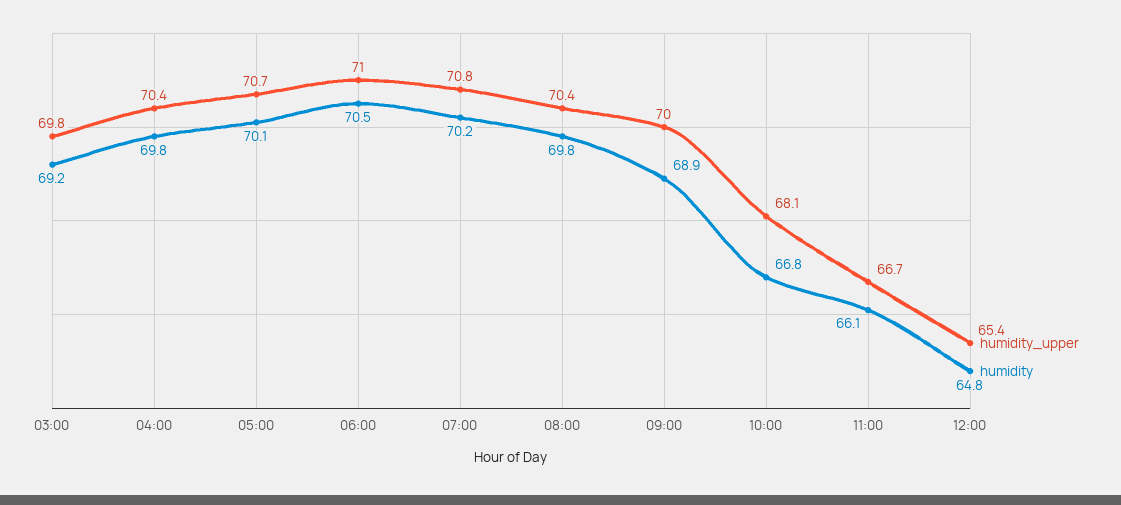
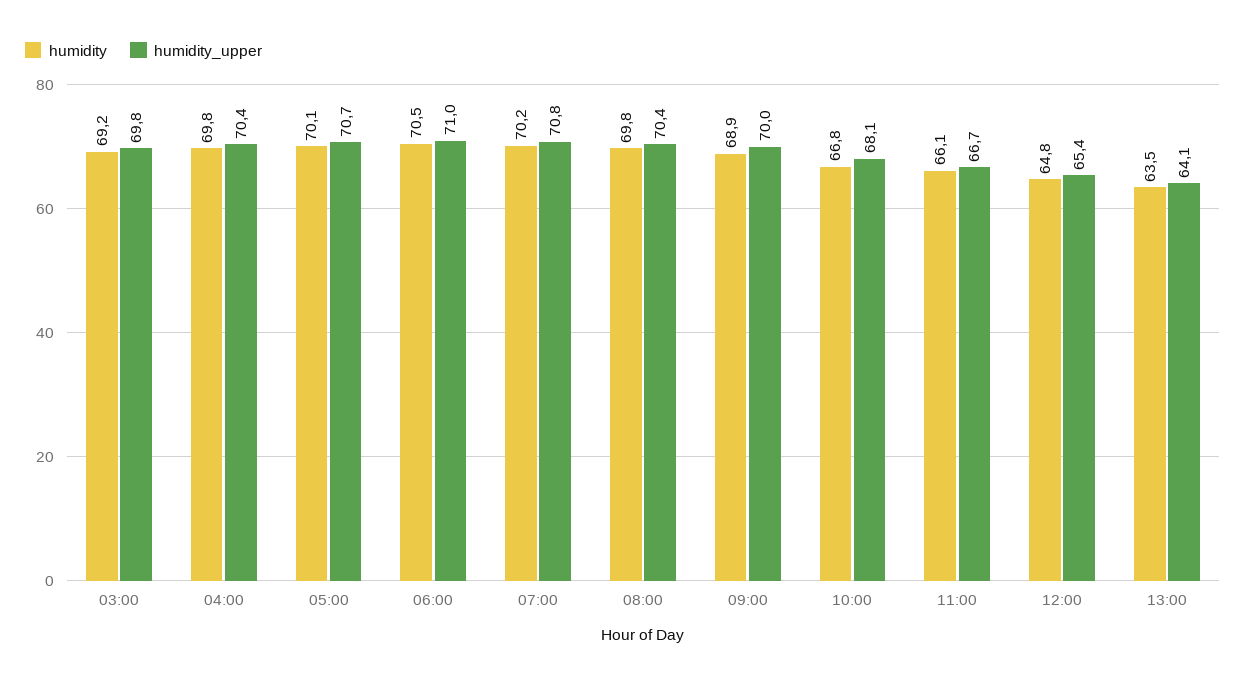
humidity, 13:00: none -> 63.5
humidity_upper, 13:00: none -> 64.1

